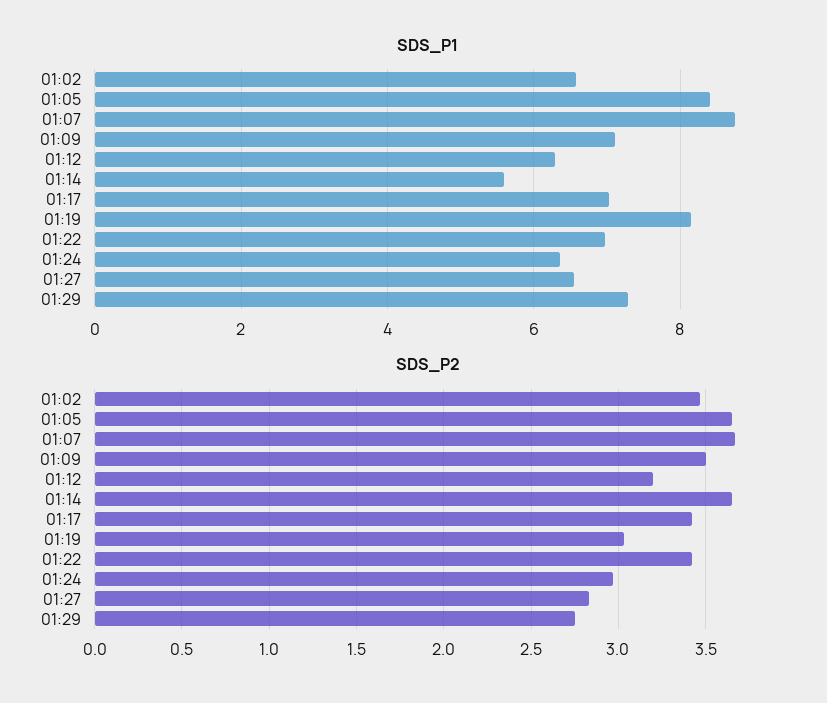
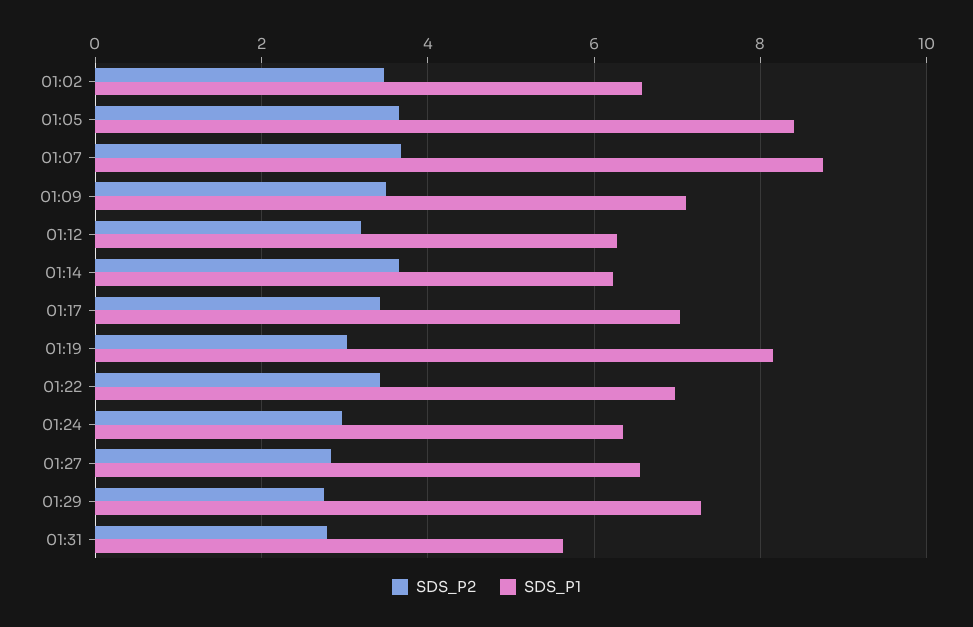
SDS_P1, 01:14: 5.6 -> 6.2
SDS_P2, 01:31: none -> 2.8
SDS_P1, 01:31: none -> 5.6

